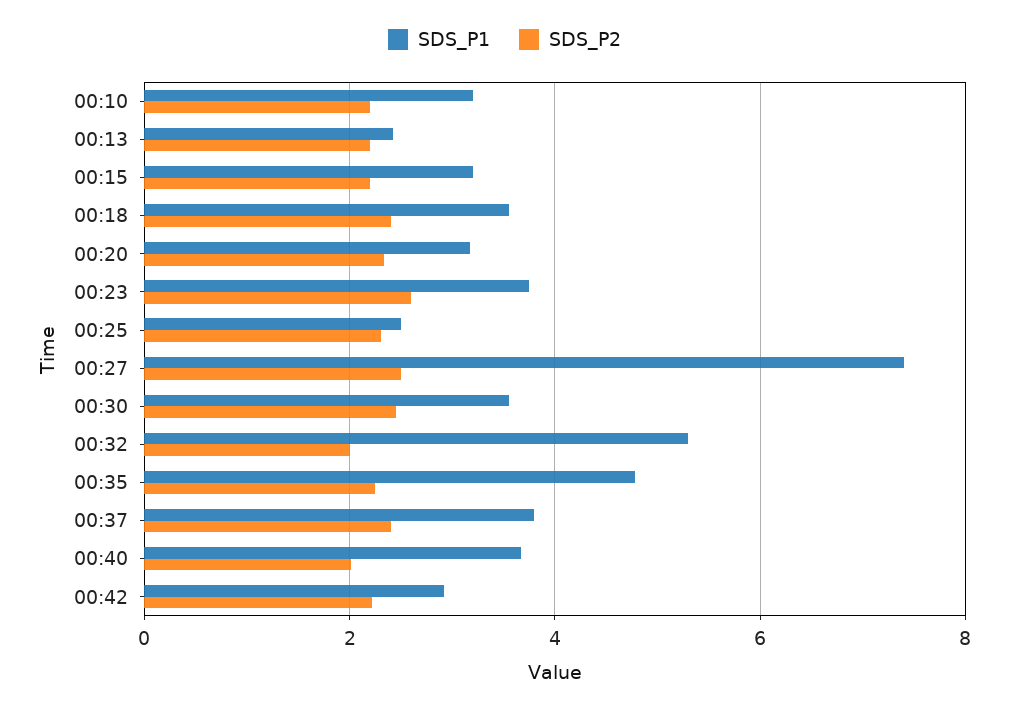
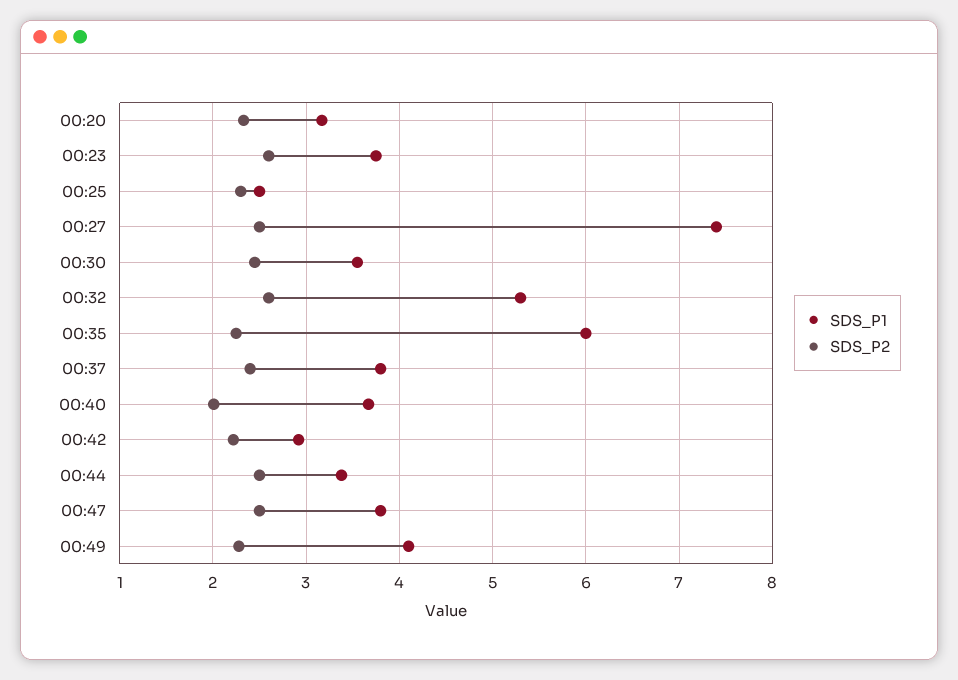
SDS_P1, 00:10: 3.2 -> none
SDS_P2, 00:10: 2.2 -> none
SDS_P1, 00:13: 2.4 -> none
SDS_P2, 00:13: 2.2 -> none
SDS_P1, 00:15: 3.2 -> none
SDS_P2, 00:15: 2.2 -> none
SDS_P1, 00:18: 3.6 -> none
SDS_P2, 00:18: 2.4 -> none
SDS_P2, 00:32: 2 -> 2.6
SDS_P1, 00:35: 4.8 -> 6
SDS_P1, 00:44: none -> 3.4
SDS_P2, 00:44: none -> 2.5
SDS_P1, 00:47: none -> 3.8
SDS_P2, 00:47: none -> 2.5
SDS_P1, 00:49: none -> 4.1
SDS_P2, 00:49: none -> 2.3

